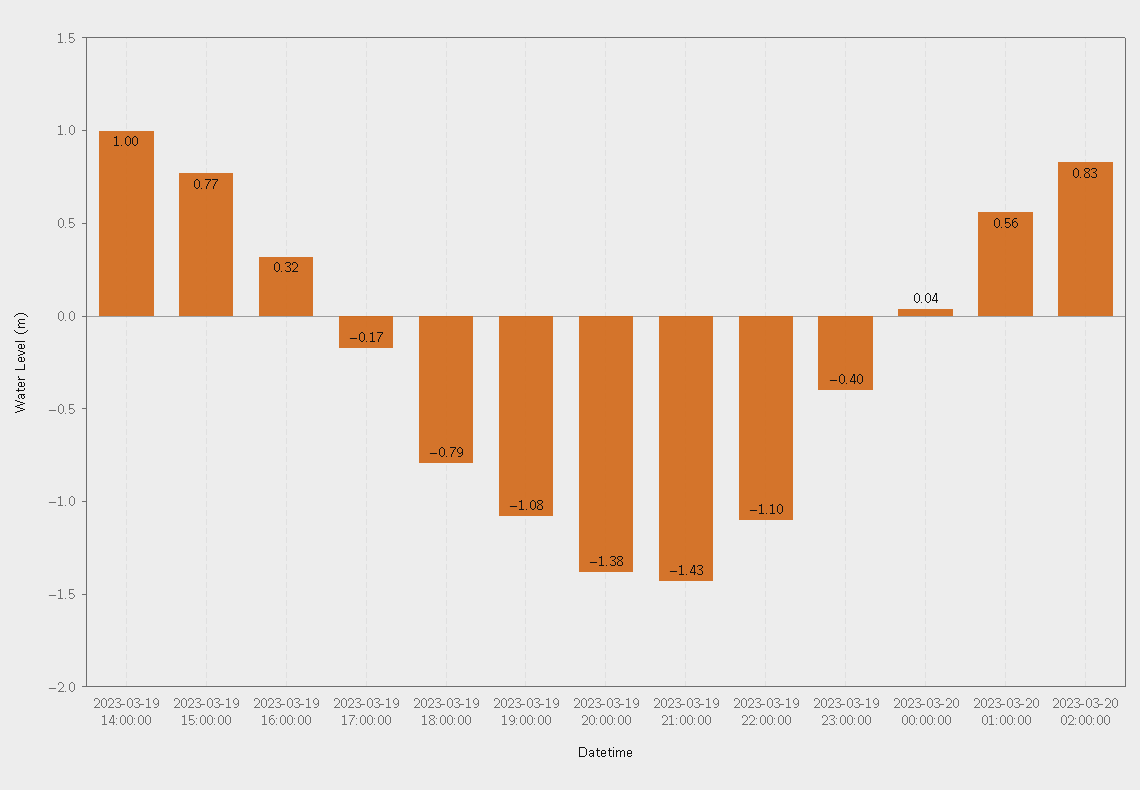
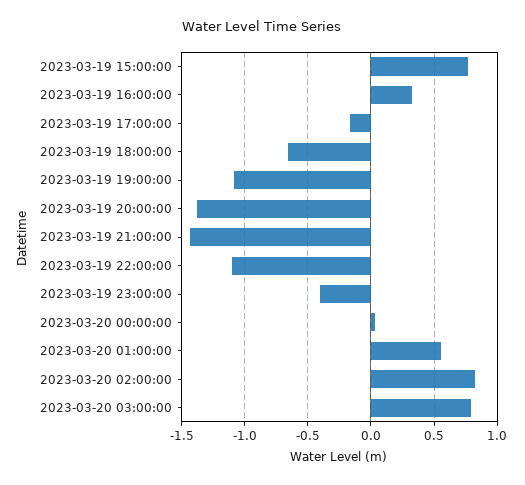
2023-03-19 14:00:00: 1 -> none
2023-03-19 18:00:00: -0.79 -> -0.65
2023-03-20 03:00:00: none -> 0.8

